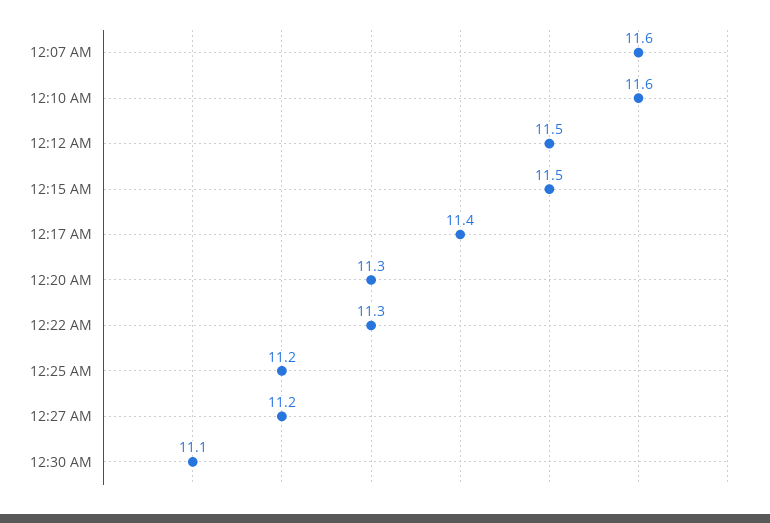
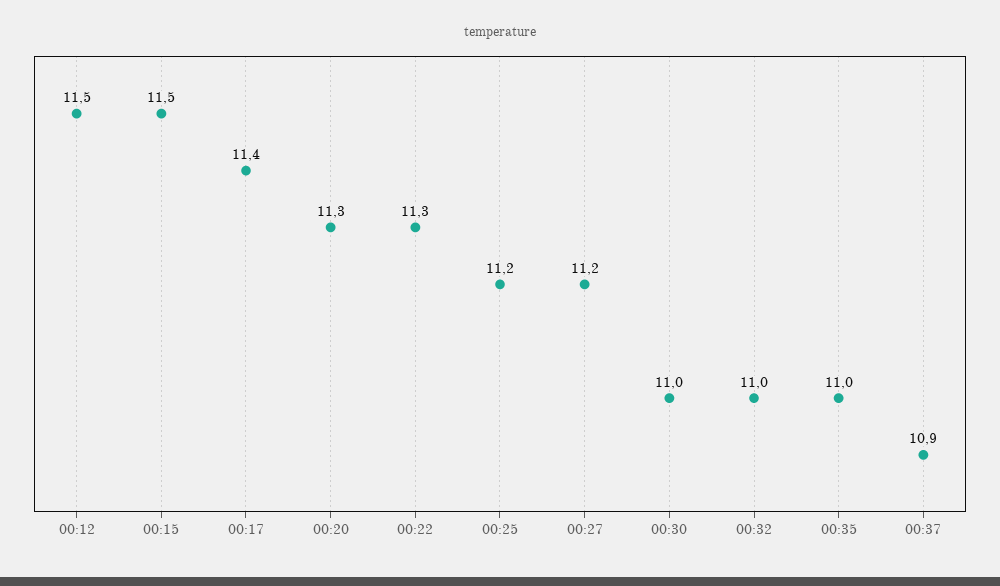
12:07 AM: 11.6 -> none
12:10 AM: 11.6 -> none
12:30 AM: 11.1 -> 11
00:32: none -> 11
00:35: none -> 11
00:37: none -> 10.9

